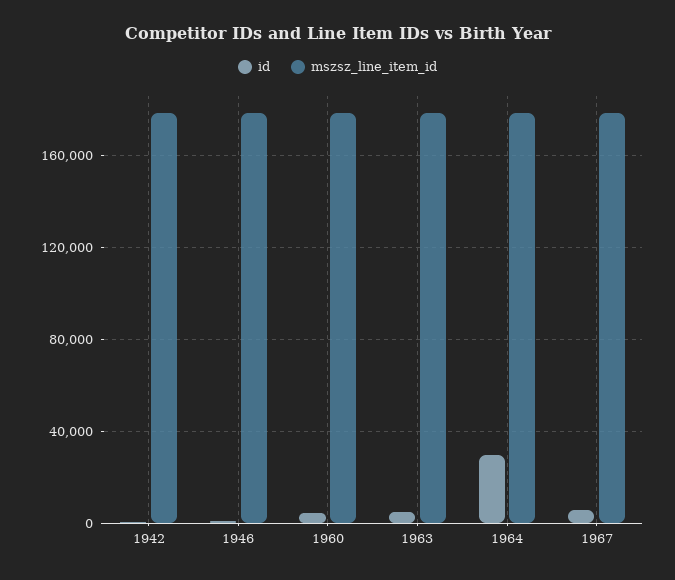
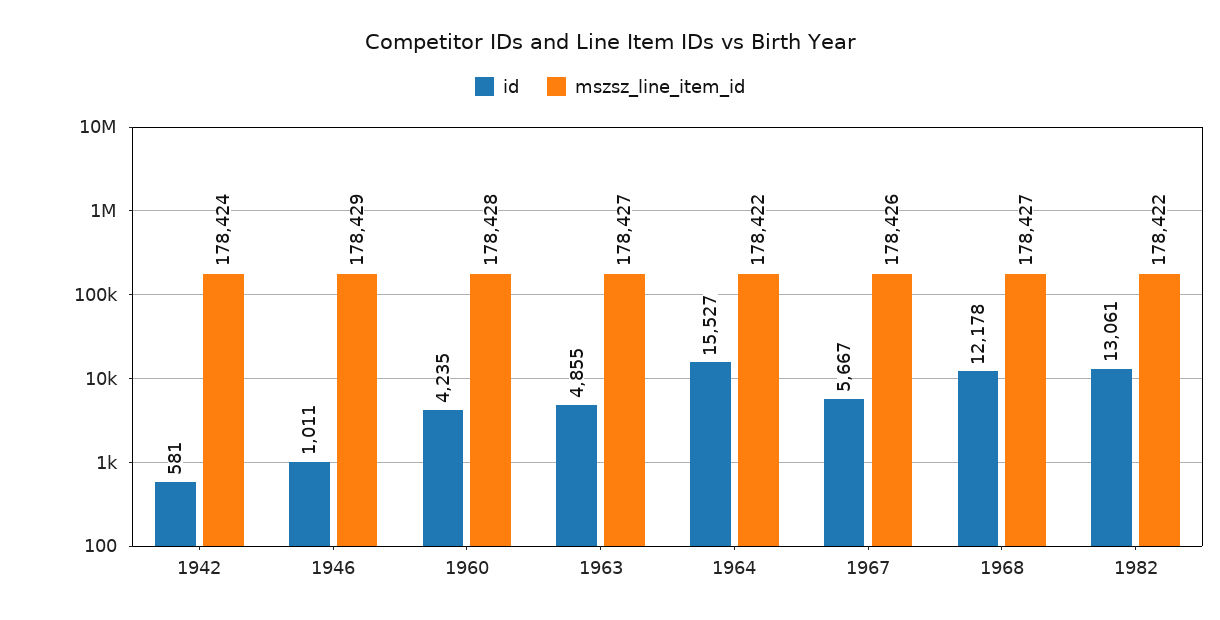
id, 1964: 30000 -> 15527
id, 1968: none -> 12178
mszsz_line_item_id, 1968: none -> 178427
id, 1982: none -> 13061
mszsz_line_item_id, 1982: none -> 178422

